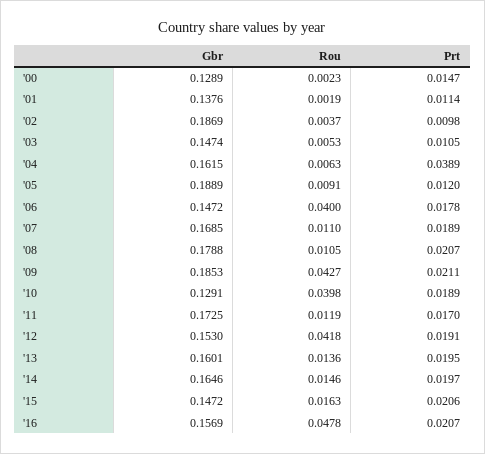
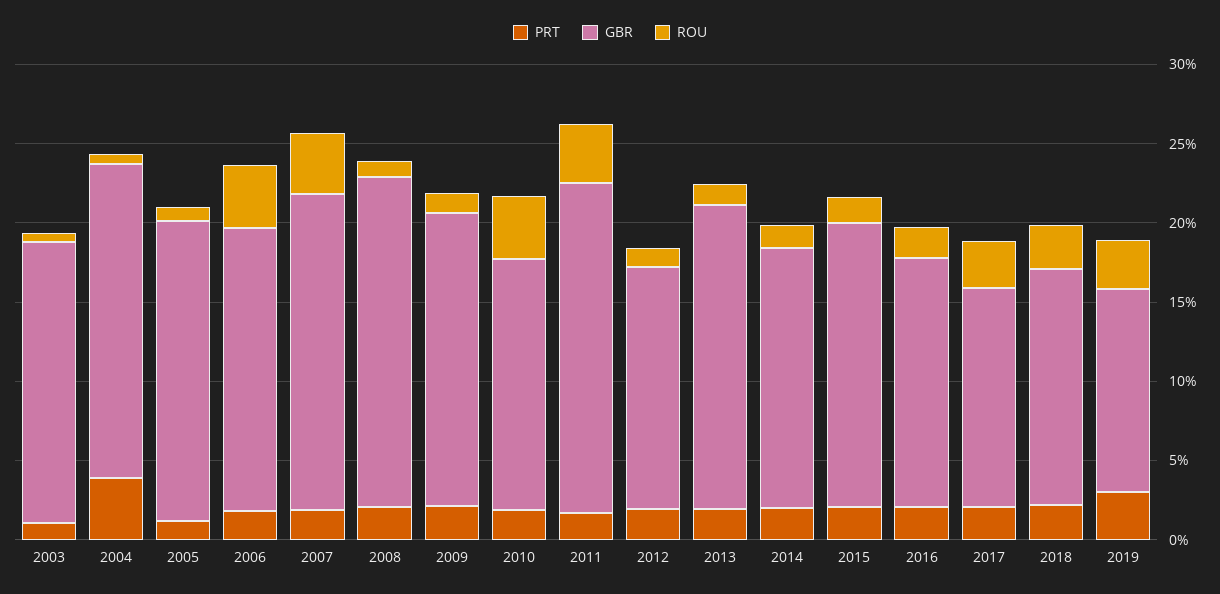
Gbr, '00: 0.1289 -> none
Rou, '00: 0.0023 -> none
Prt, '00: 0.0147 -> none
Gbr, '01: 0.1376 -> none
Rou, '01: 0.0019 -> none
Prt, '01: 0.0114 -> none
Gbr, '02: 0.1869 -> none
Rou, '02: 0.0037 -> none
Prt, '02: 0.0098 -> none
Gbr, '03: 0.1474 -> 0.18
Gbr, '04: 0.1615 -> 0.2
Gbr, '06: 0.1472 -> 0.18
Gbr, '07: 0.1685 -> 0.2
Rou, '07: 0.011 -> 0.04
Gbr, '08: 0.1788 -> 0.21
Rou, '09: 0.0427 -> 0.01
Gbr, '10: 0.1291 -> 0.16
Gbr, '11: 0.1725 -> 0.21
Rou, '11: 0.0119 -> 0.04
Rou, '12: 0.0418 -> 0.01
Gbr, '13: 0.1601 -> 0.19
Gbr, '15: 0.1472 -> 0.18
Rou, '16: 0.0478 -> 0.02
Prt, 2017: none -> 0.02
Gbr, 2017: none -> 0.14
Rou, 2017: none -> 0.03
Prt, 2018: none -> 0.02
Gbr, 2018: none -> 0.15
Rou, 2018: none -> 0.03
Prt, 2019: none -> 0.03
Gbr, 2019: none -> 0.13
Rou, 2019: none -> 0.03

